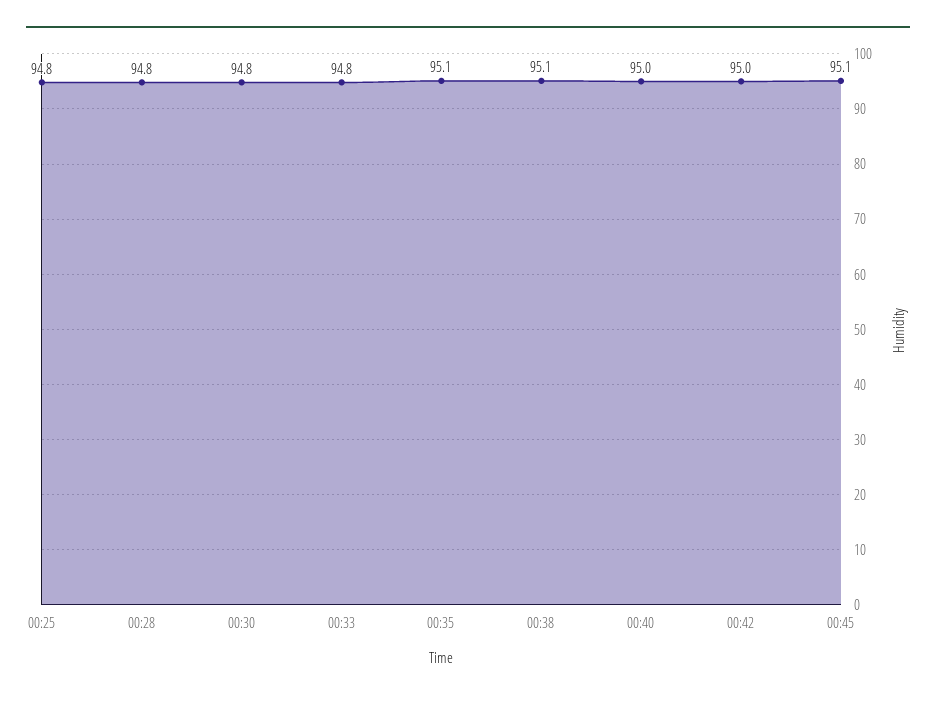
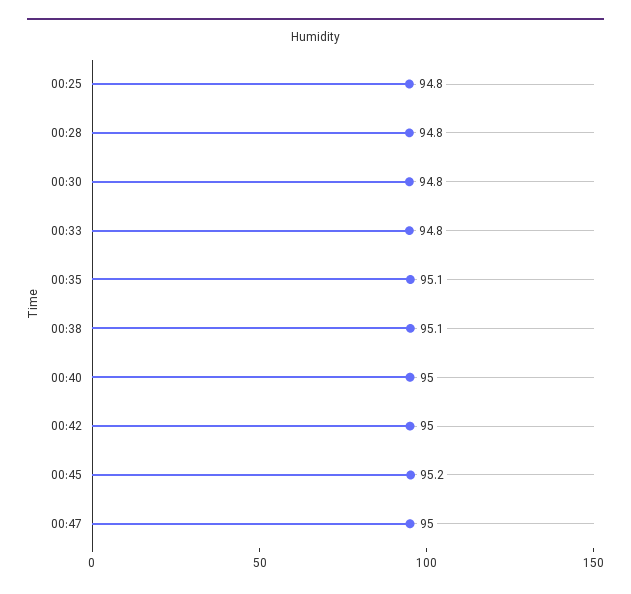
00:45: 95.1 -> 95.2
00:47: none -> 95

